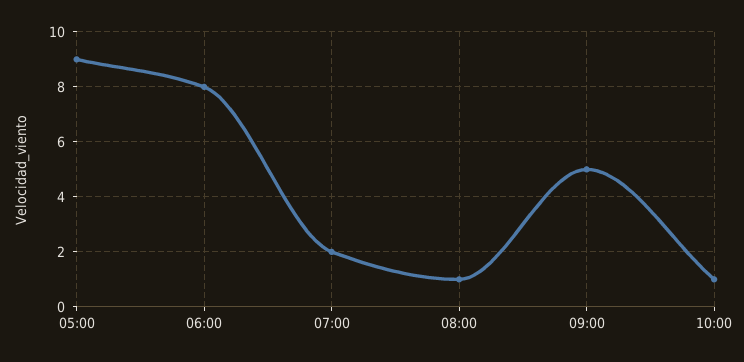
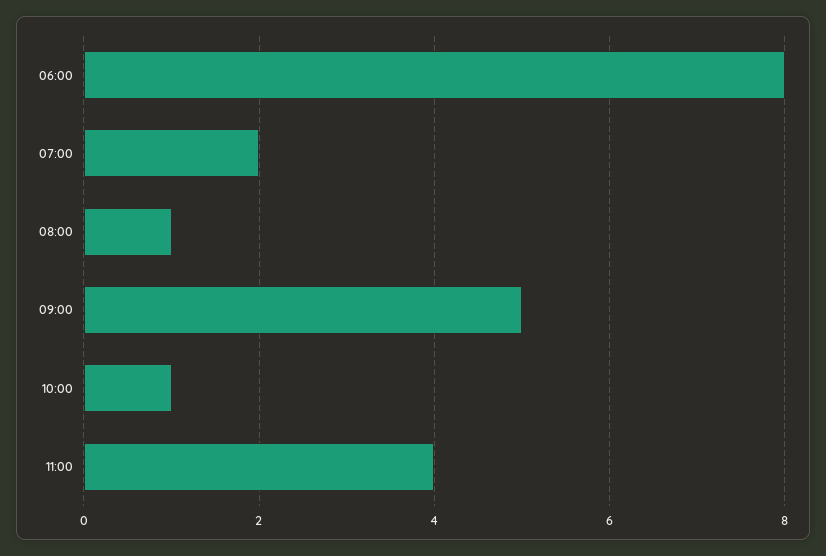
05:00: 9 -> none
11:00: none -> 4

